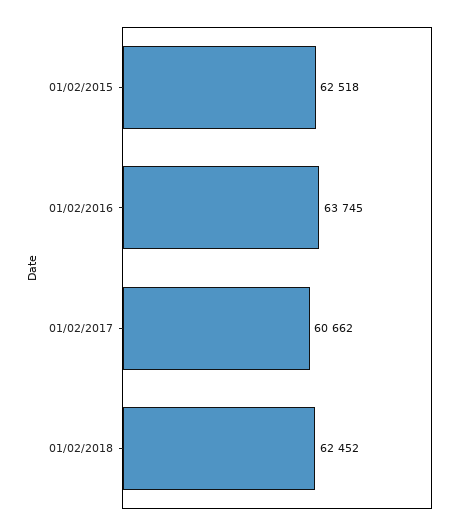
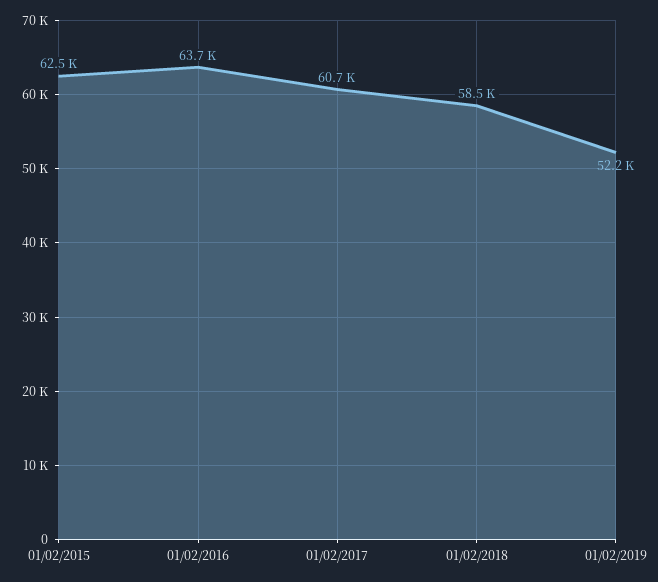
01/02/2018: 62452 -> 58500
01/02/2019: none -> 52200

